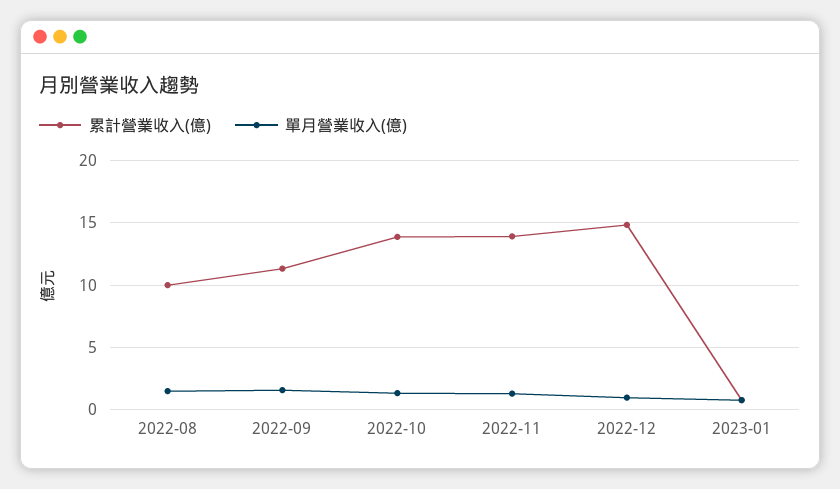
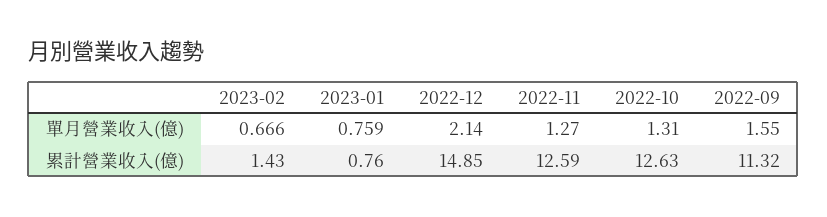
累計營業收入(億), 2022-08: 10 -> none
單月營業收入(億), 2022-08: 1.5 -> none
累計營業收入(億), 2022-10: 14 -> 12.63
累計營業收入(億), 2022-11: 14 -> 12.59
單月營業收入(億), 2022-12: 1 -> 2.14
單月營業收入(億), 2023-02: none -> 0.666
累計營業收入(億), 2023-02: none -> 1.43

